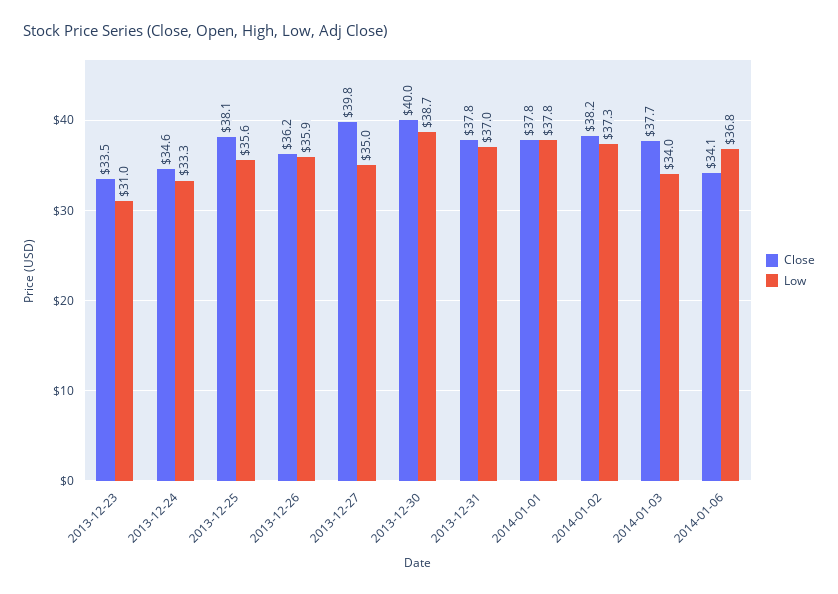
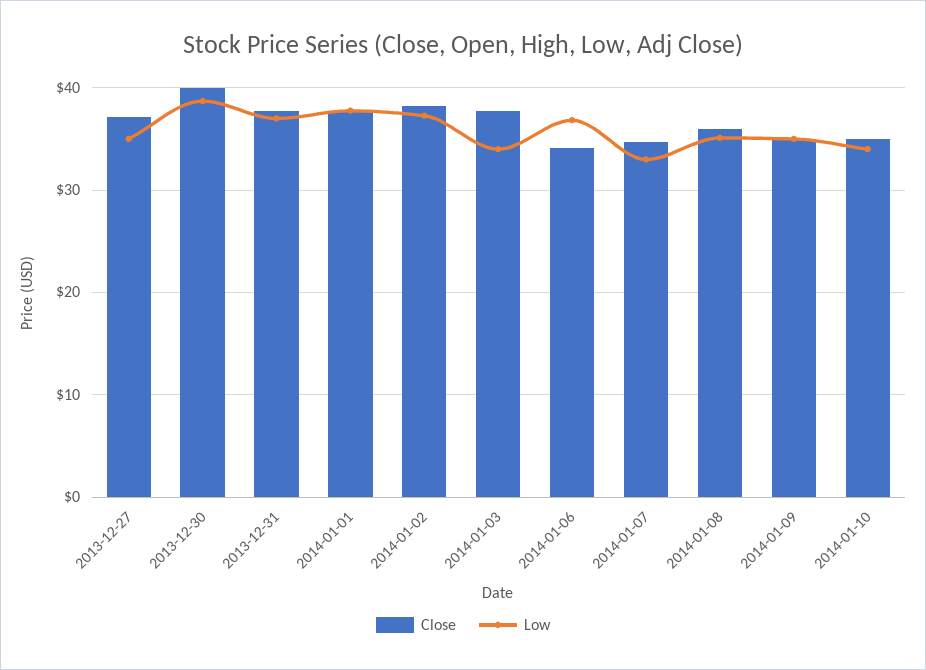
Close, 2013-12-23: 33.5 -> none
Low, 2013-12-23: 31 -> none
Close, 2013-12-24: 34.6 -> none
Low, 2013-12-24: 33.3 -> none
Close, 2013-12-25: 38.1 -> none
Low, 2013-12-25: 35.6 -> none
Close, 2013-12-26: 36.2 -> none
Low, 2013-12-26: 35.9 -> none
Close, 2013-12-27: 39.8 -> 37
Close, 2014-01-07: none -> 35
Low, 2014-01-07: none -> 33
Close, 2014-01-08: none -> 36
Low, 2014-01-08: none -> 35
Close, 2014-01-09: none -> 35
Low, 2014-01-09: none -> 35
Close, 2014-01-10: none -> 35
Low, 2014-01-10: none -> 34

